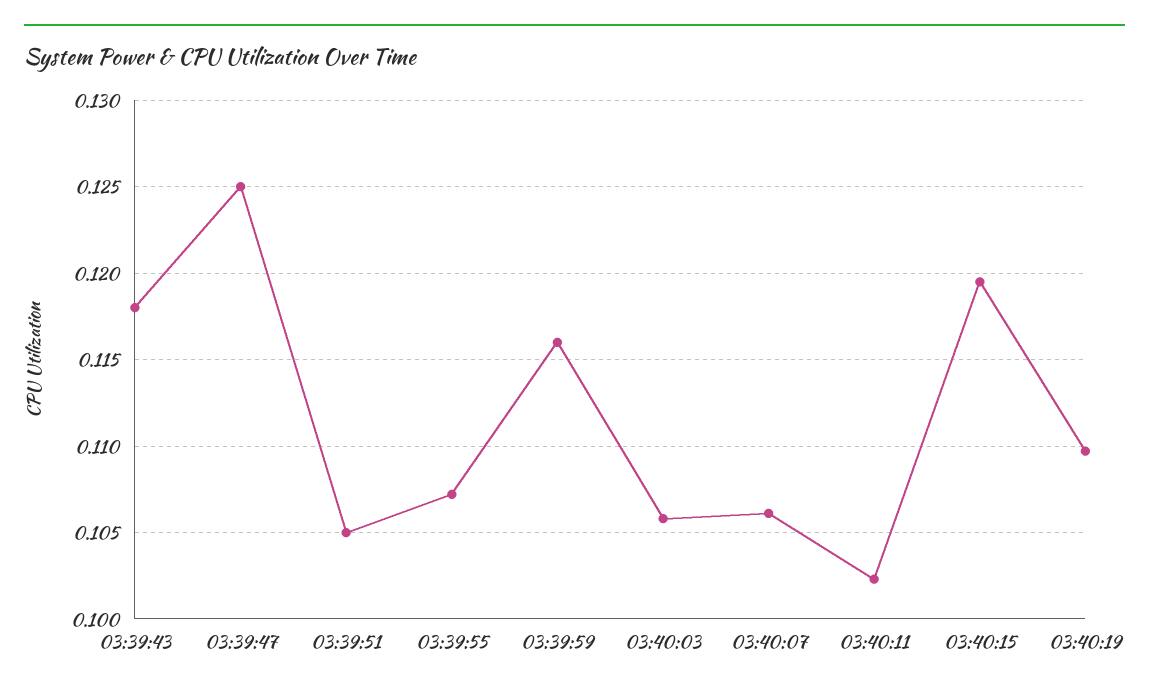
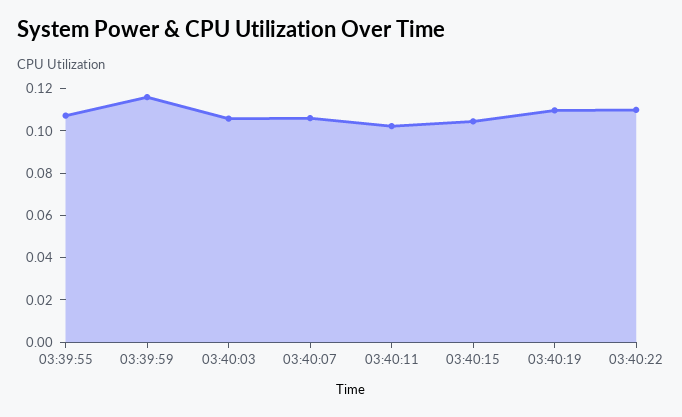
03:39:43: 0.118 -> none
03:39:47: 0.125 -> none
03:39:51: 0.105 -> none
03:40:15: 0.1195 -> 0.105
03:40:22: none -> 0.11

